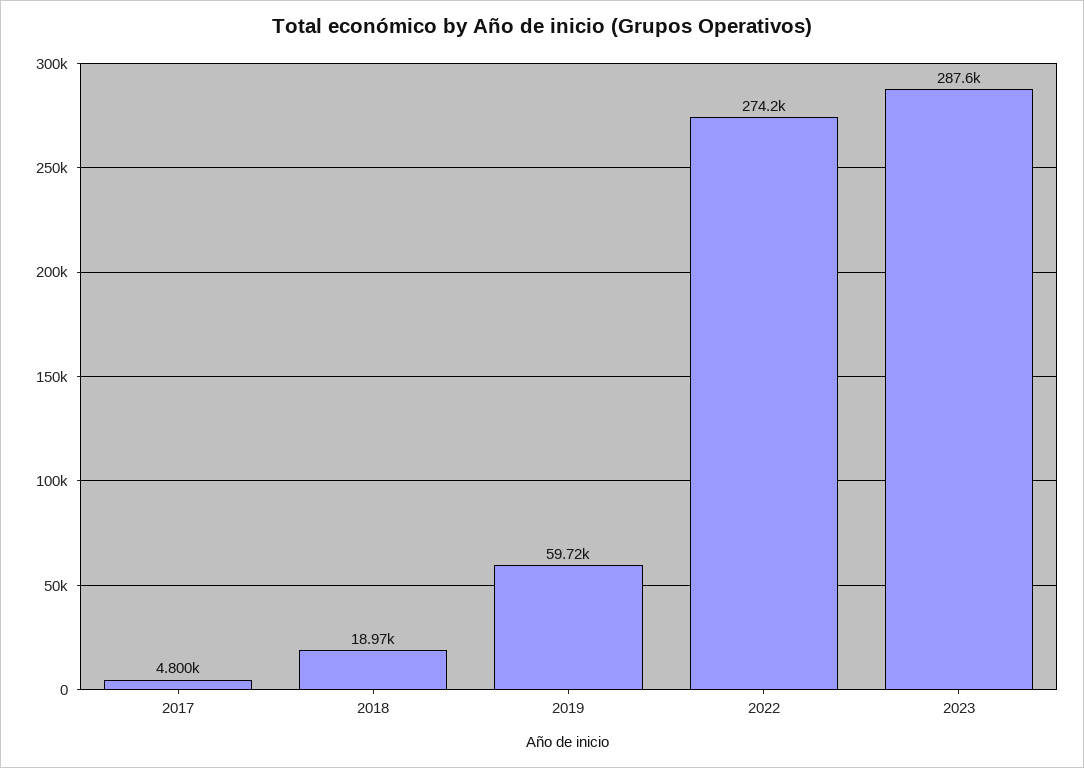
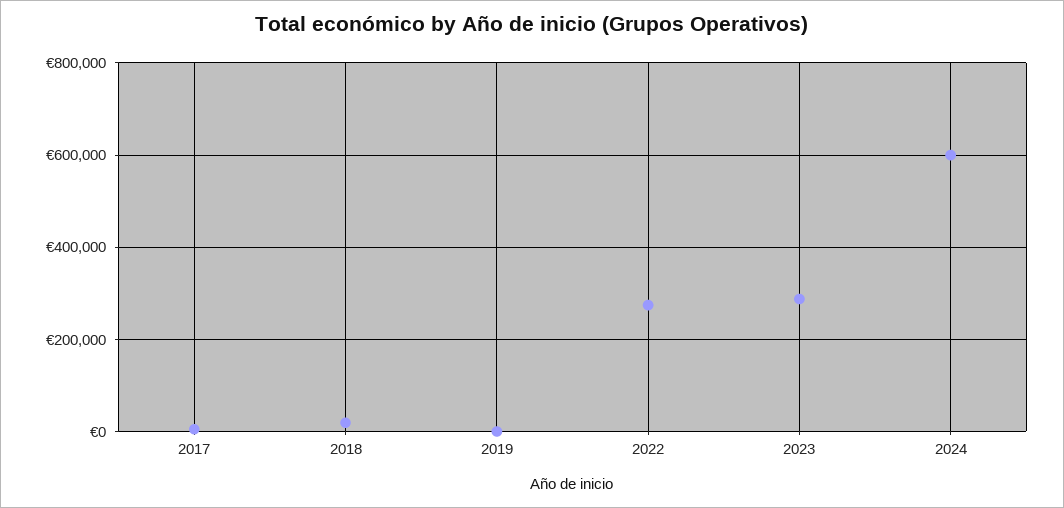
2019: 59720 -> 0
2024: none -> 600000

